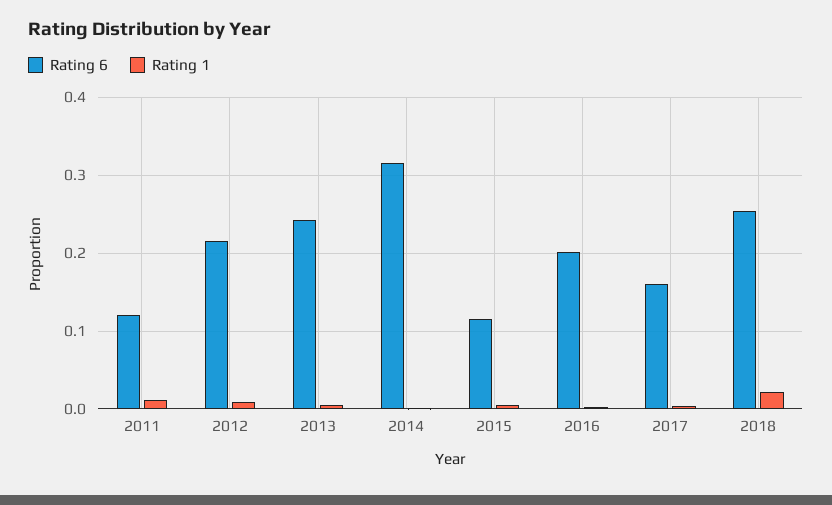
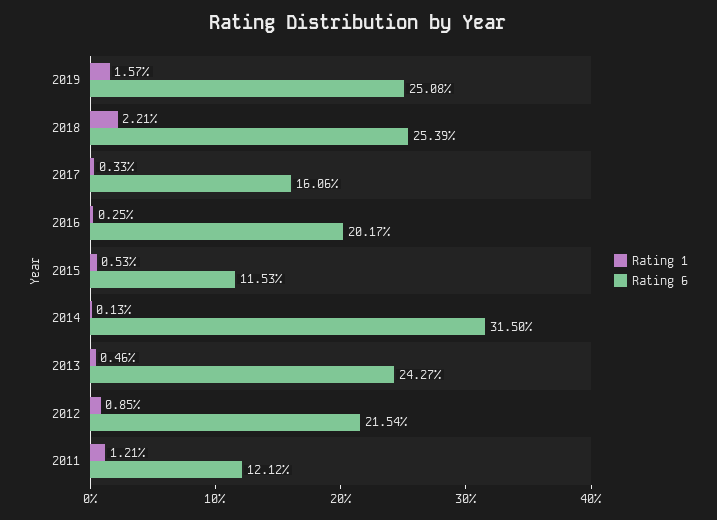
Rating 1, 2019: none -> 0.0157
Rating 6, 2019: none -> 0.2508

